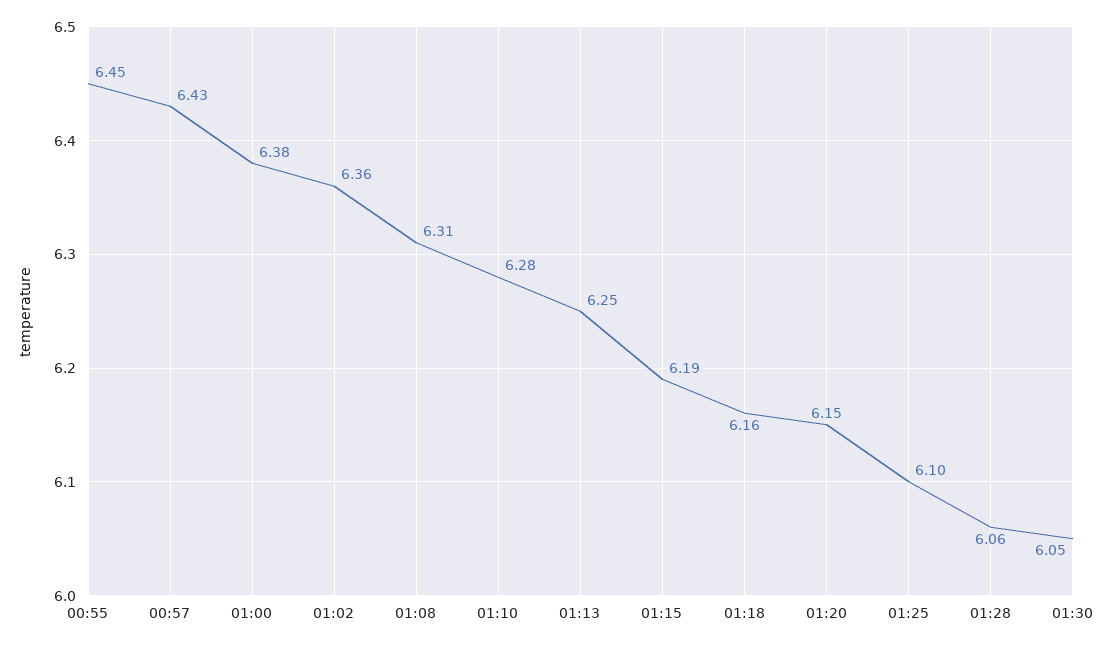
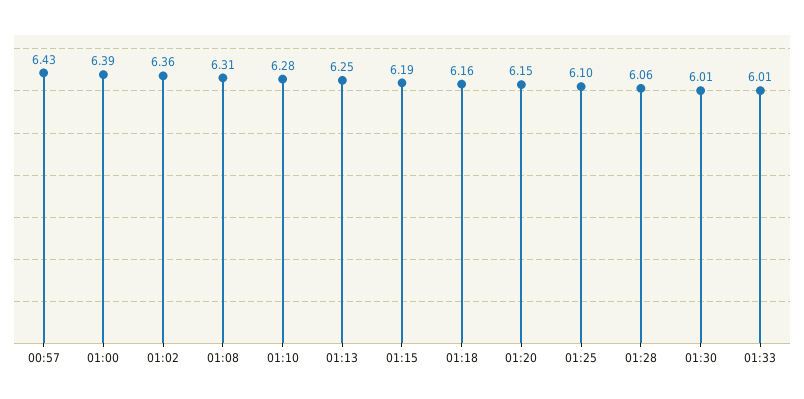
00:55: 6.45 -> none
01:00: 6.38 -> 6.39
01:30: 6.05 -> 6.01
01:33: none -> 6.01

